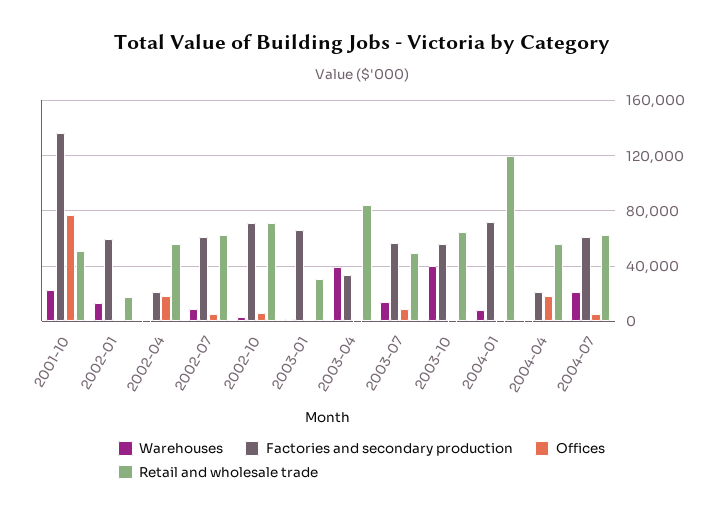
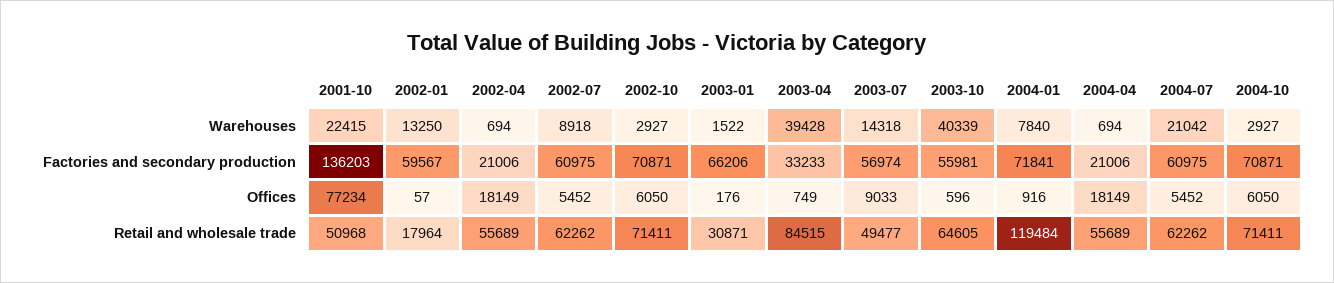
Warehouses, 2004-10: none -> 2927
Factories and secondary production, 2004-10: none -> 70871
Offices, 2004-10: none -> 6050
Retail and wholesale trade, 2004-10: none -> 71411

